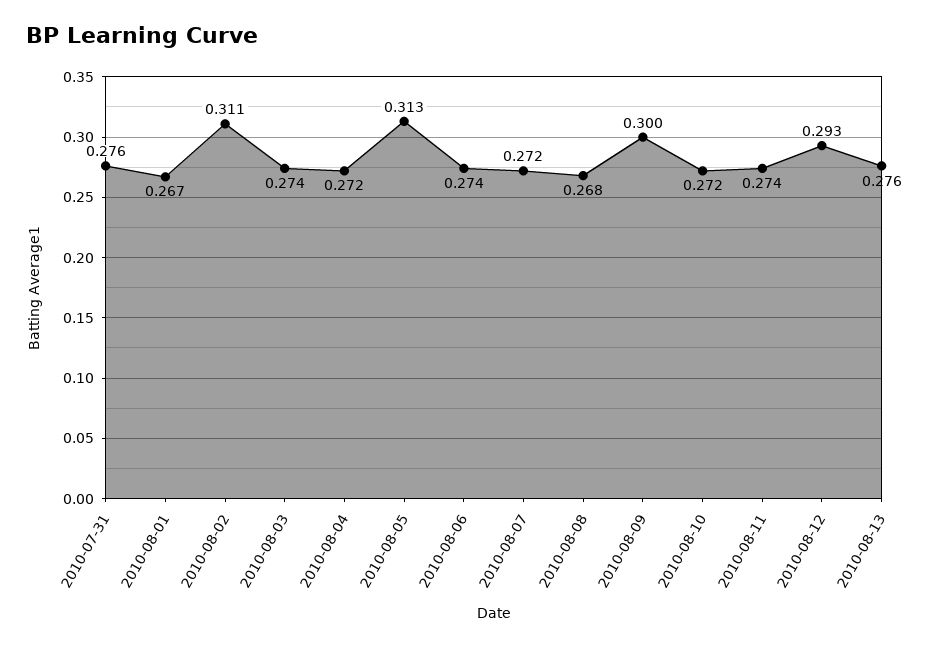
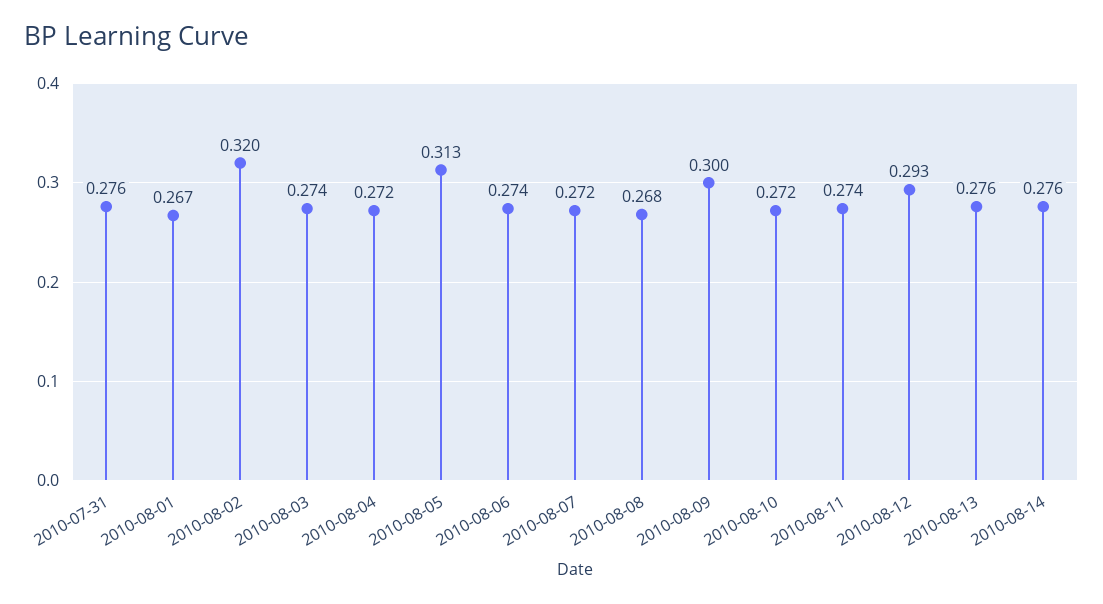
2010-08-02: 0.311 -> 0.32
2010-08-14: none -> 0.276

